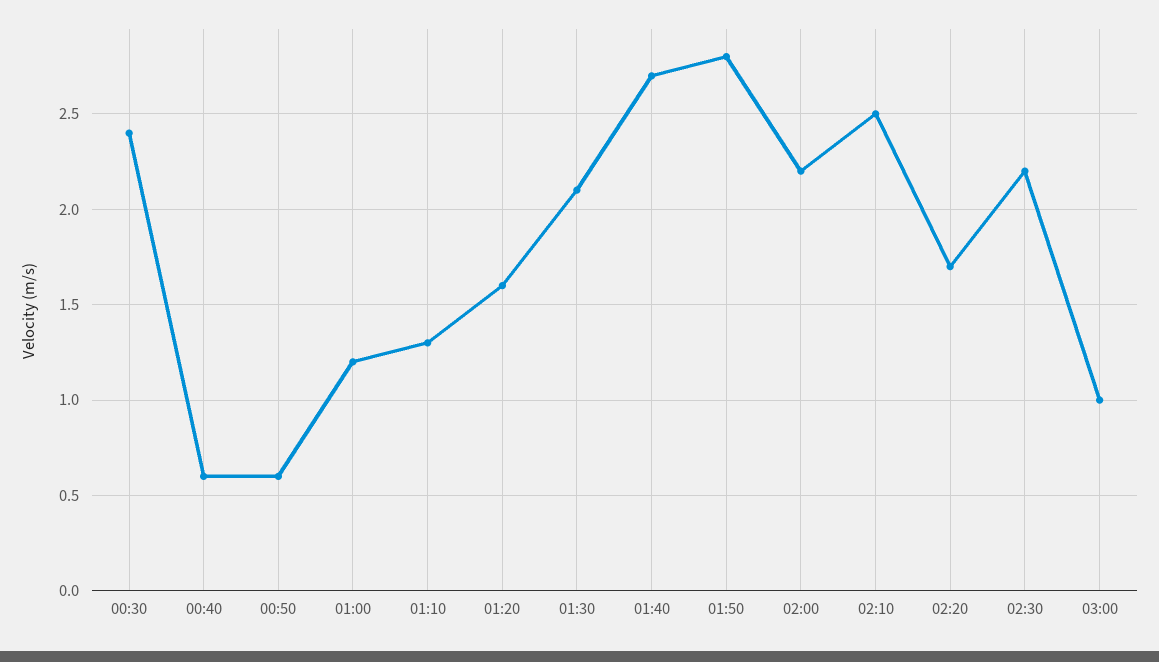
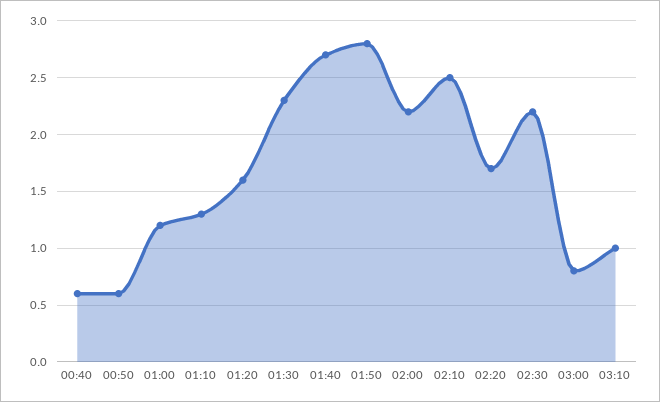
00:30: 2.4 -> none
01:30: 2.1 -> 2.3
03:00: 1 -> 0.8
03:10: none -> 1

